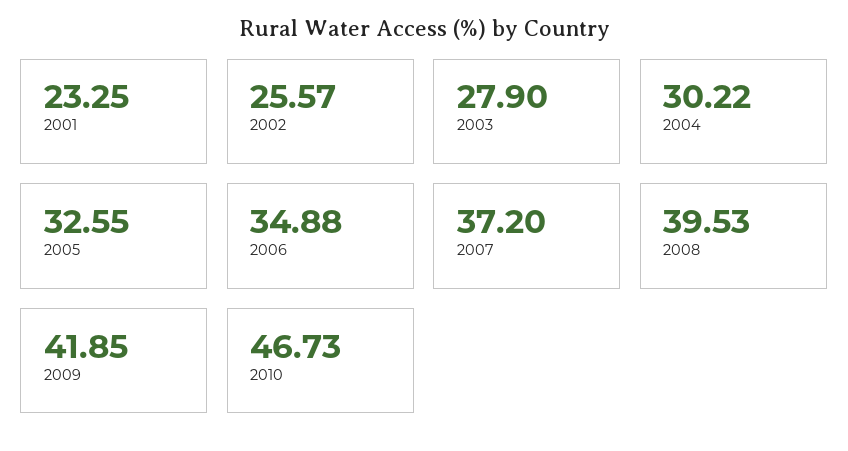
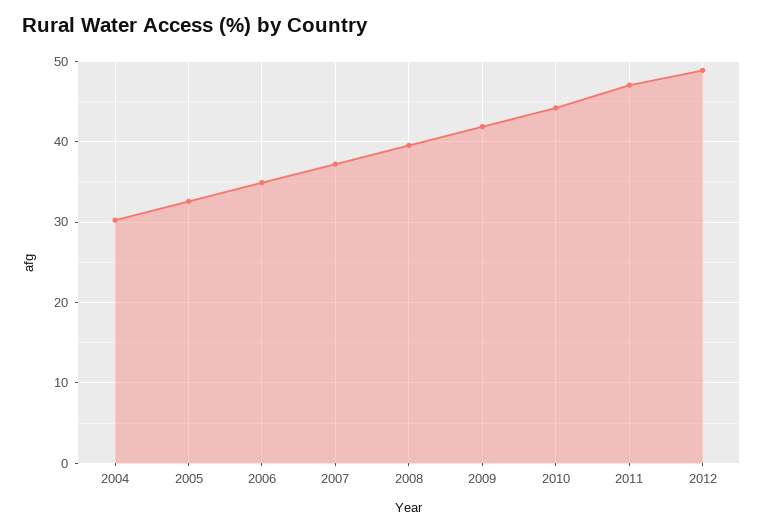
2001: 23.25 -> none
2002: 25.57 -> none
2003: 27.9 -> none
2010: 46.73 -> 44
2011: none -> 47
2012: none -> 49

